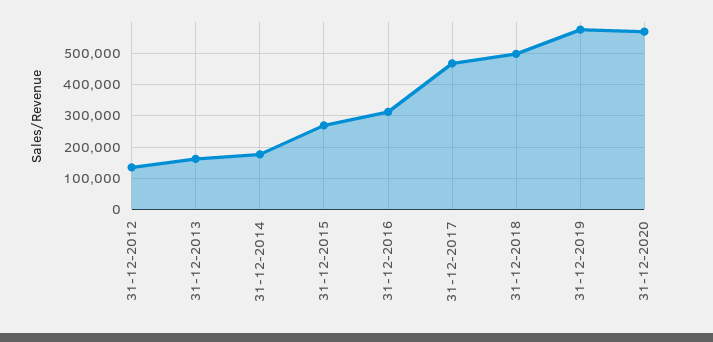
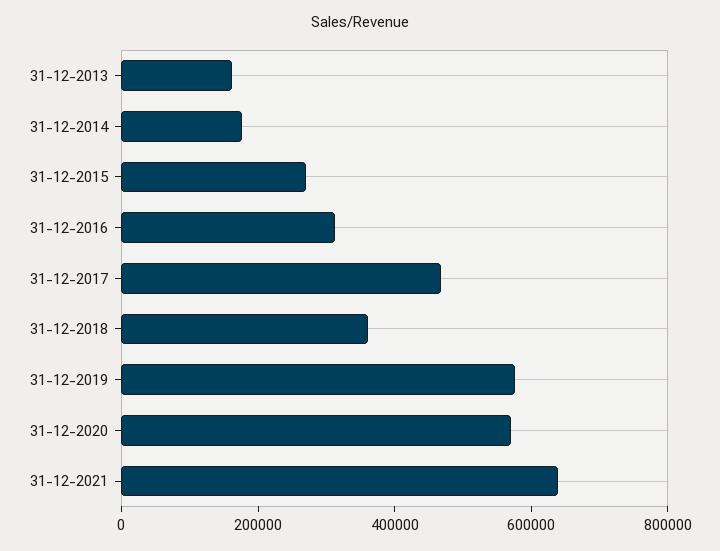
31-12-2012: 140000 -> none
31-12-2018: 500000 -> 350000
31-12-2021: none -> 650000

